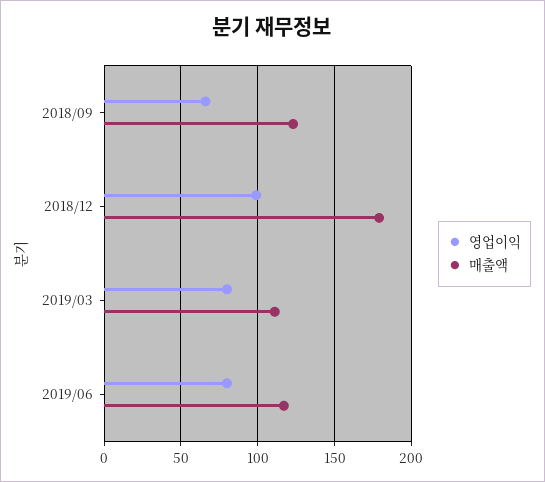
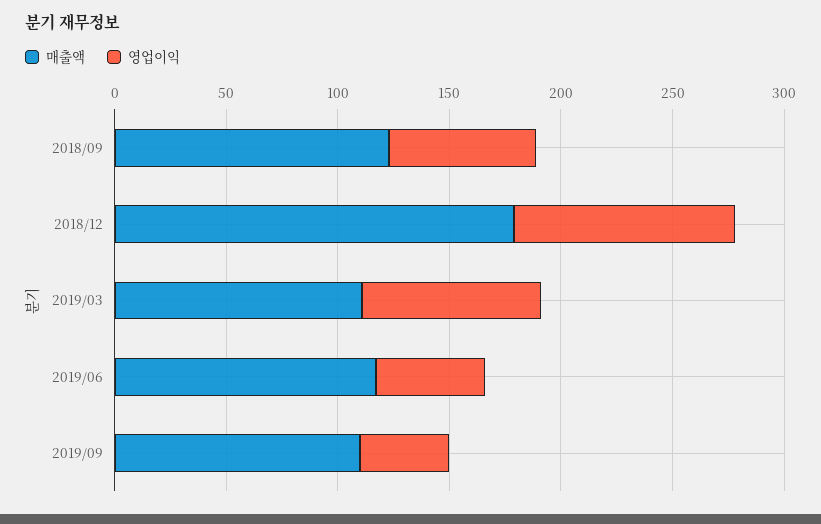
영업이익, 2019/06: 80 -> 50
매출액, 2019/09: none -> 110
영업이익, 2019/09: none -> 40

